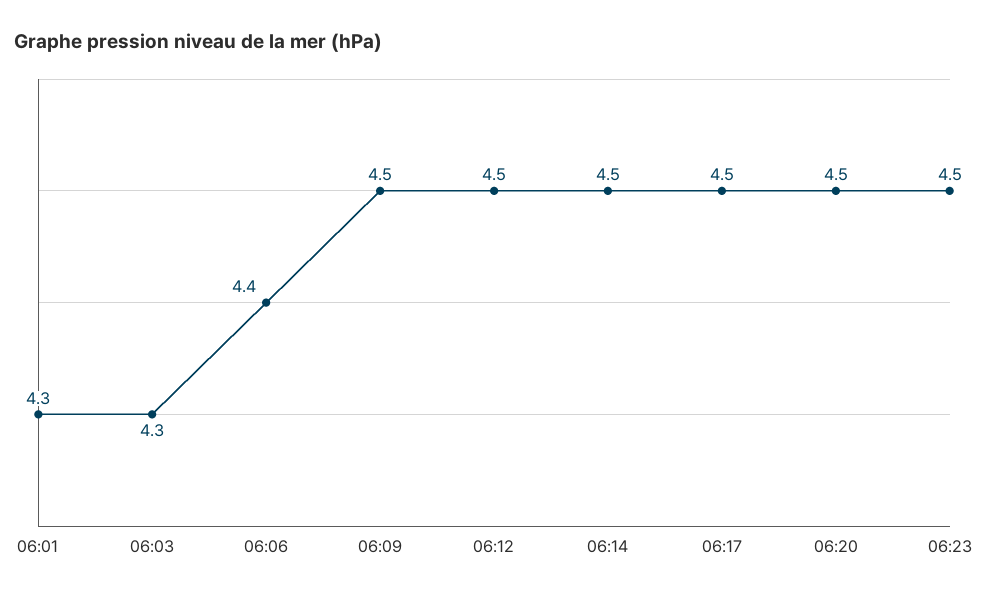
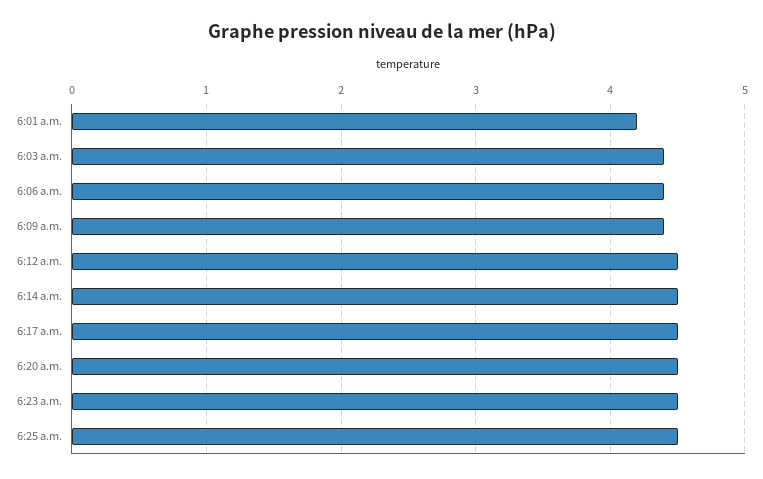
06:01: 4.3 -> 4.2
06:03: 4.3 -> 4.4
06:09: 4.5 -> 4.4
6:25 a.m.: none -> 4.5

